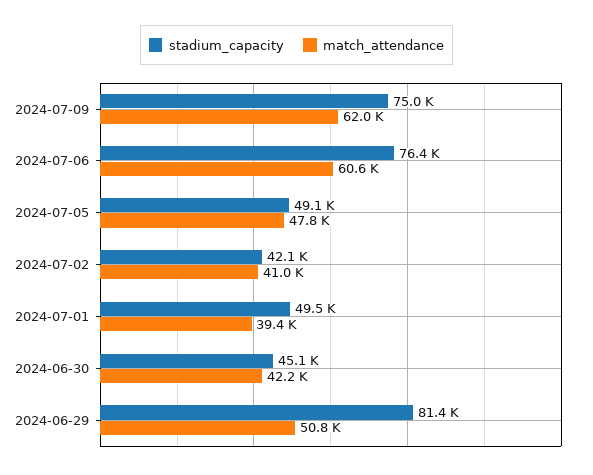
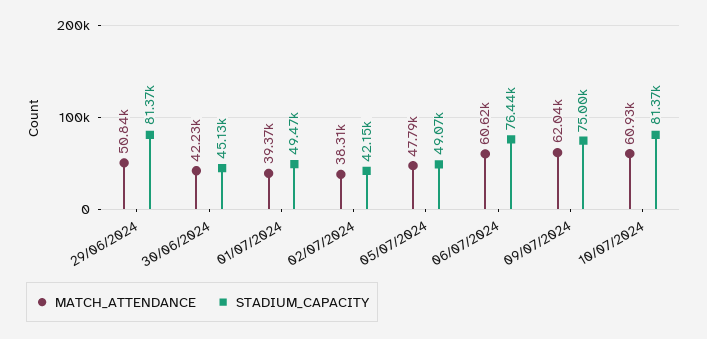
match_attendance, 2024-07-02: 41000 -> 38310
match_attendance, 10/07/2024: none -> 60930
stadium_capacity, 10/07/2024: none -> 81370

